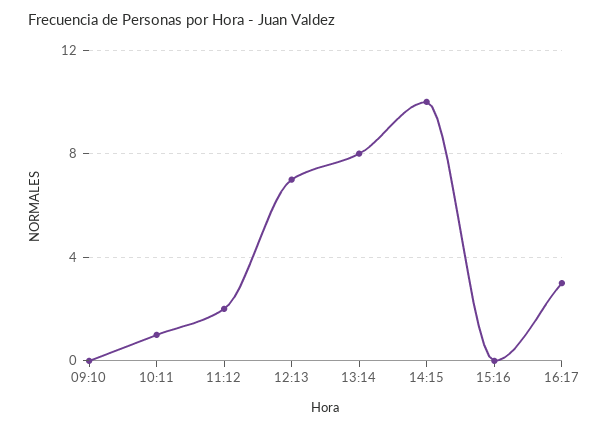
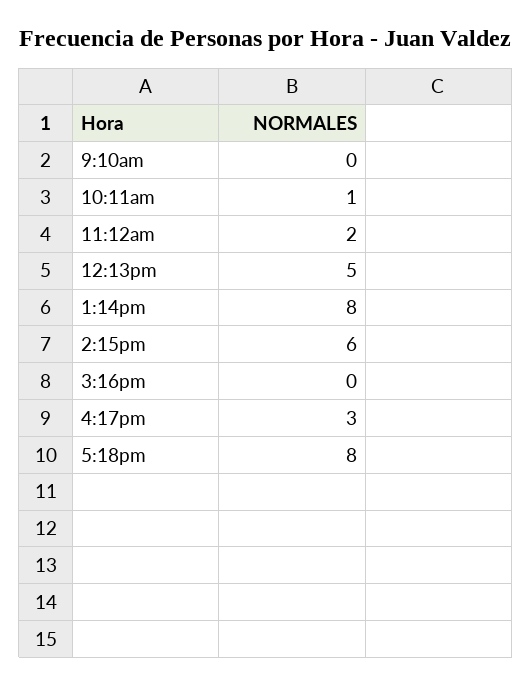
12:13: 7 -> 5
14:15: 10 -> 6
5:18pm: none -> 8

